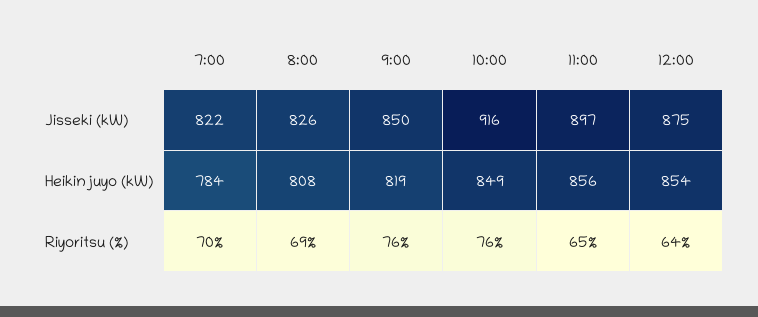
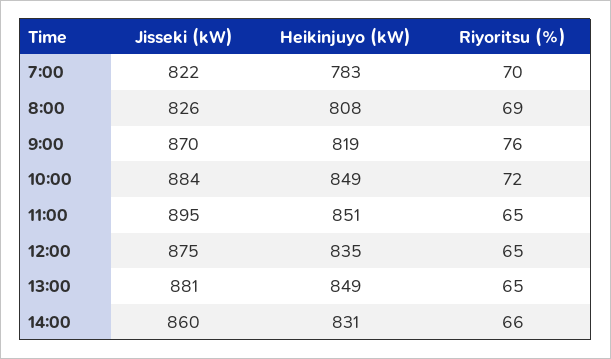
9:00, Jisseki (kW): 850 -> 870
10:00, Jisseki (kW): 916 -> 884
11:00, Jisseki (kW): 897 -> 895
7:00, Heikinjuyo (kW): 784 -> 783
11:00, Heikinjuyo (kW): 856 -> 851
12:00, Heikinjuyo (kW): 854 -> 835
10:00, Riyoritsu (%): 76 -> 72
12:00, Riyoritsu (%): 64 -> 65
13:00, Jisseki (kW): none -> 881
13:00, Heikinjuyo (kW): none -> 849
13:00, Riyoritsu (%): none -> 65
14:00, Jisseki (kW): none -> 860
14:00, Heikinjuyo (kW): none -> 831
14:00, Riyoritsu (%): none -> 66

